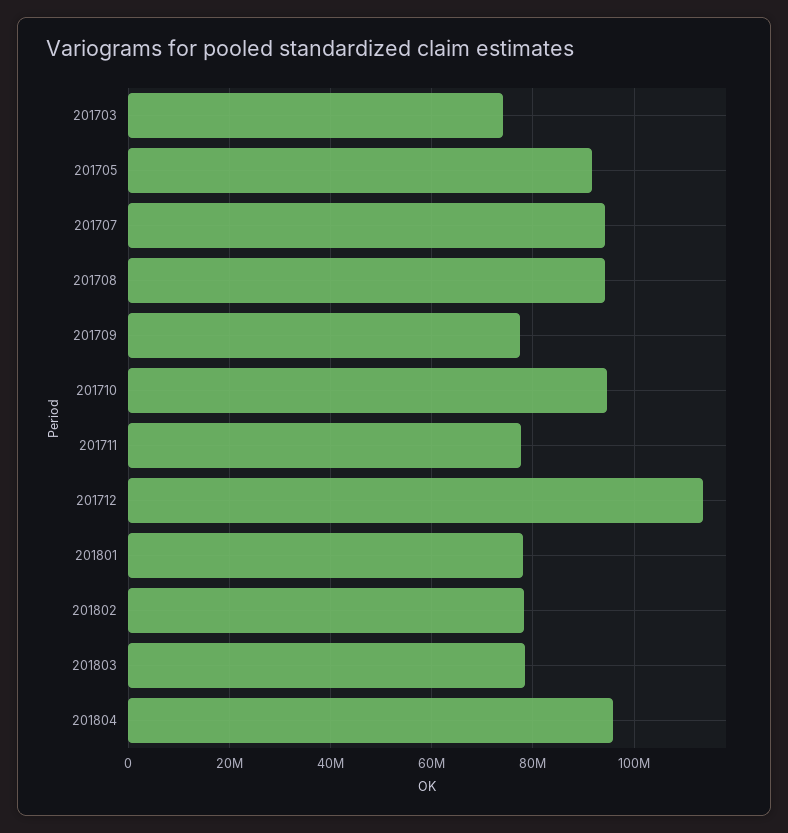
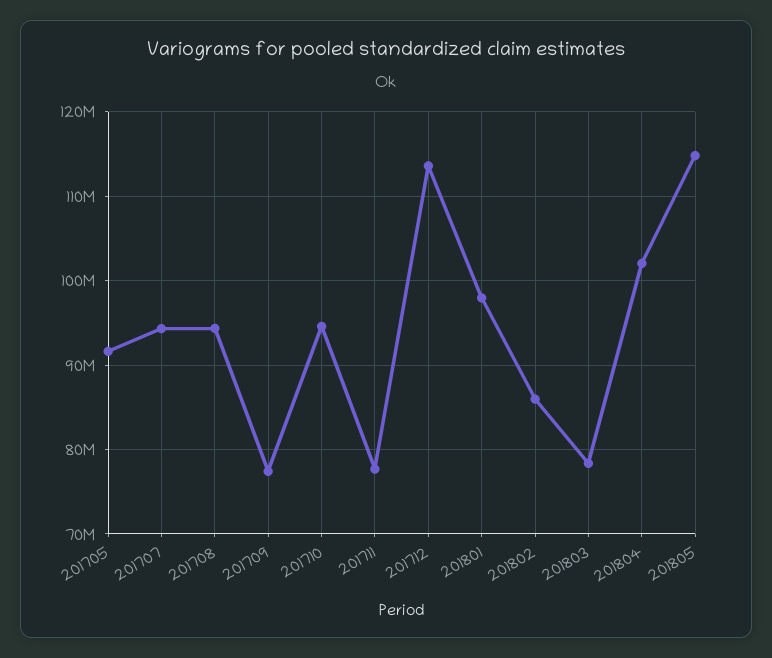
201703: 74000000 -> none
201801: 78000000 -> 98000000
201802: 78000000 -> 86000000
201804: 96000000 -> 102000000
201805: none -> 115000000

